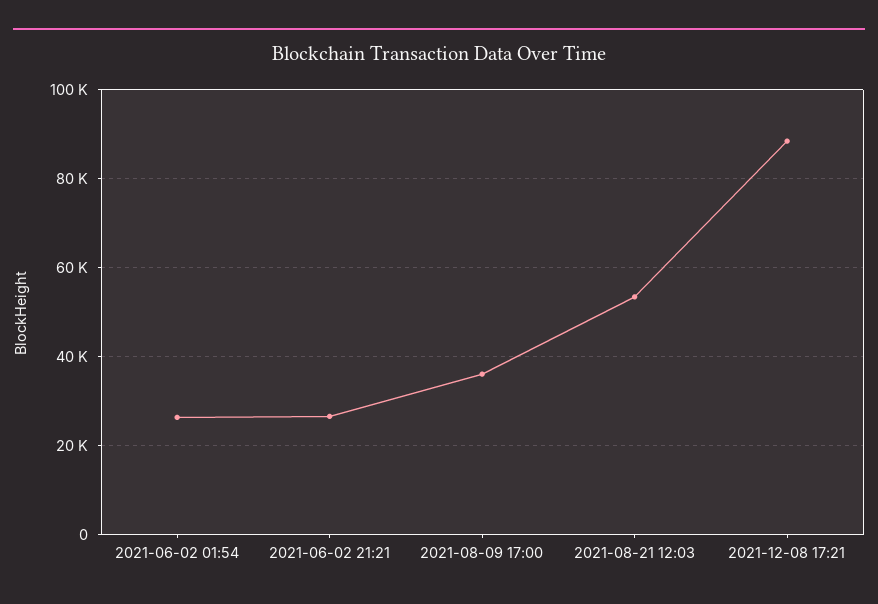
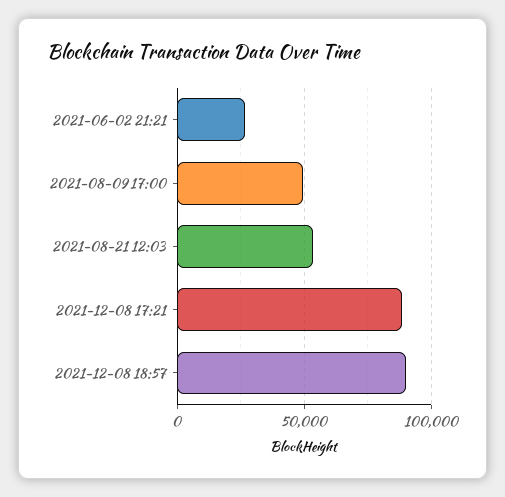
2021-06-02 01:54: 26000 -> none
2021-08-09 17:00: 36000 -> 50000
2021-12-08 18:57: none -> 90000

